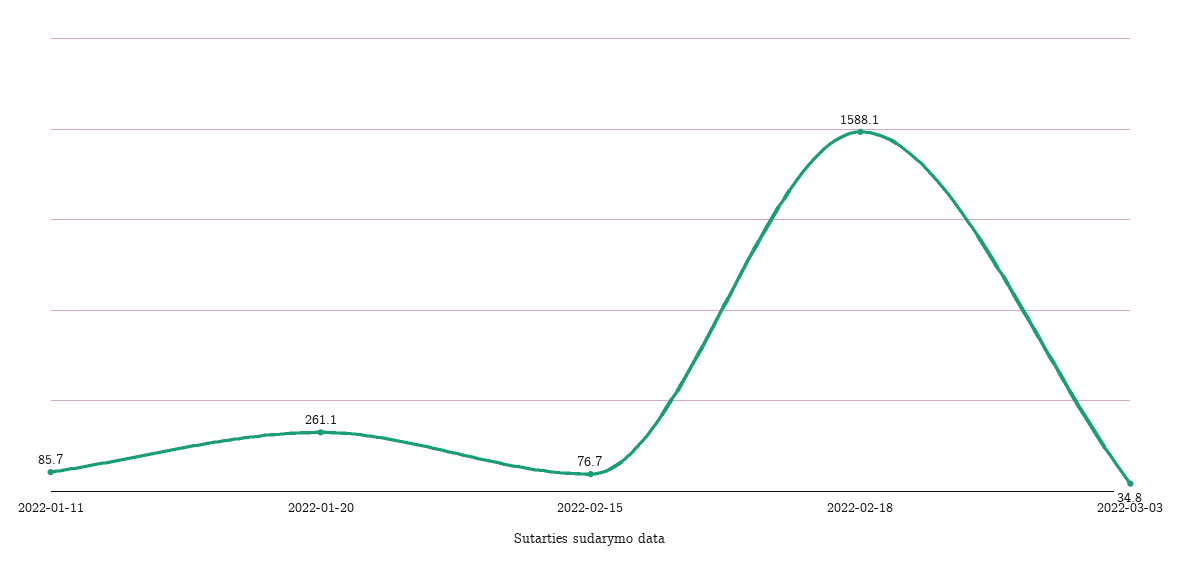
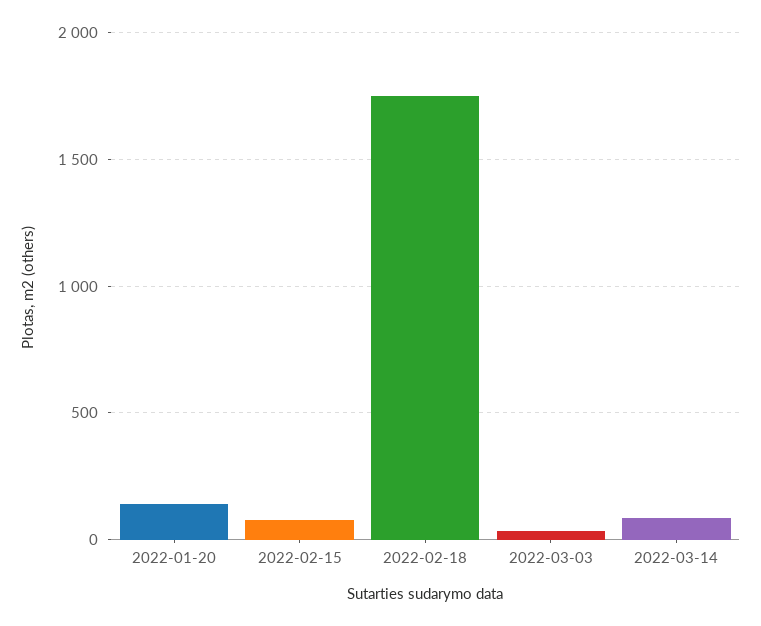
2022-01-11: 85.7 -> none
2022-01-20: 261.1 -> 150
2022-02-18: 1588.1 -> 1750
2022-03-14: none -> 100

